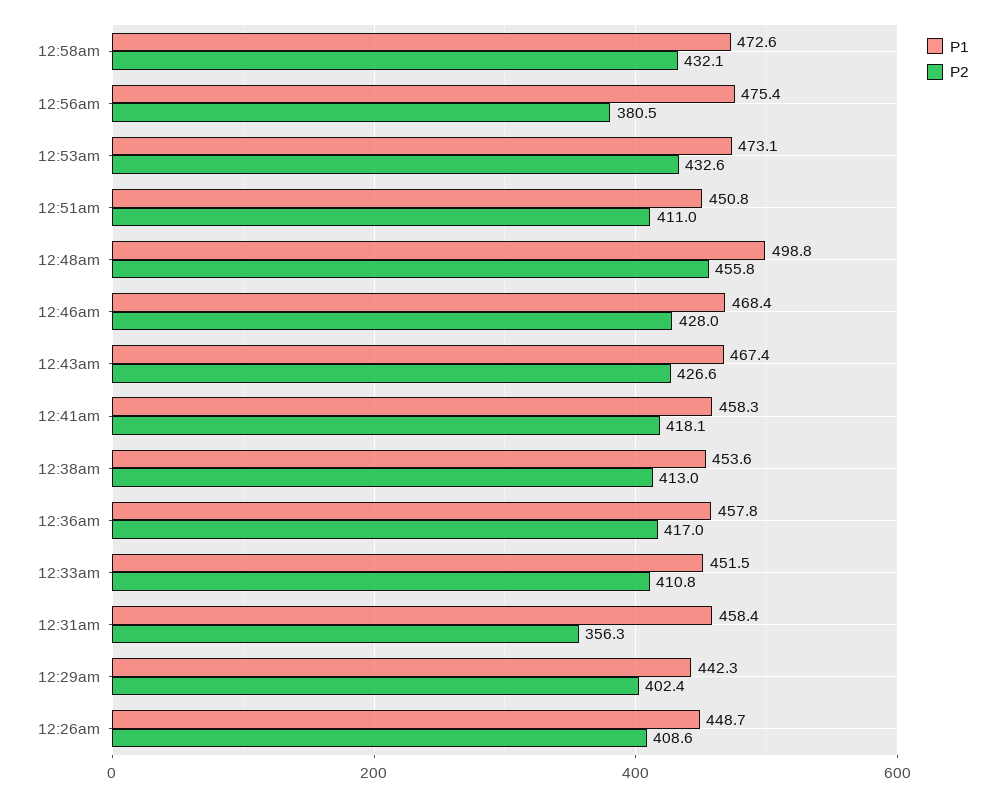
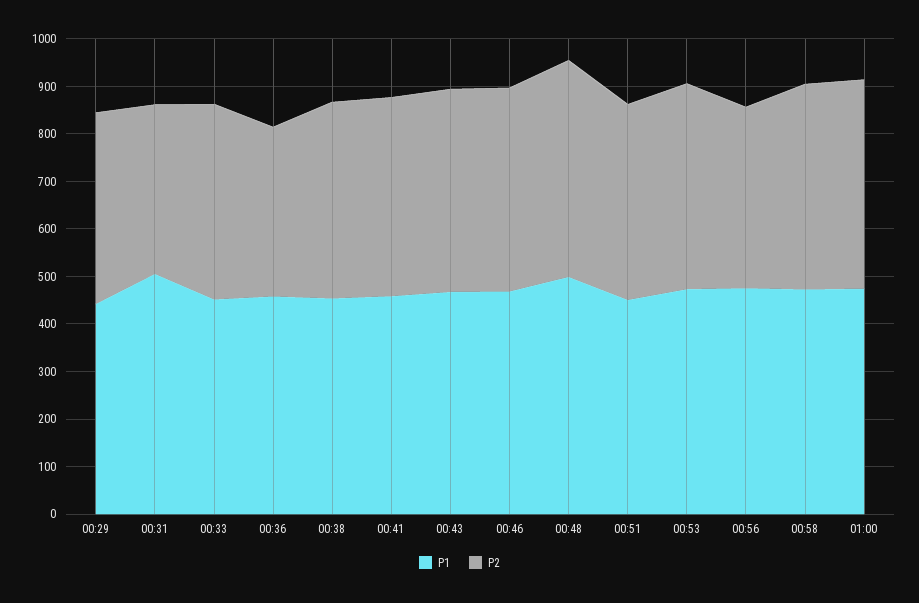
P2, 12:36am: 417 -> 360
P1, 12:31am: 458.4 -> 500
P1, 12:26am: 448.7 -> none
P2, 12:26am: 408.6 -> none
P1, 01:00: none -> 480
P2, 01:00: none -> 440

